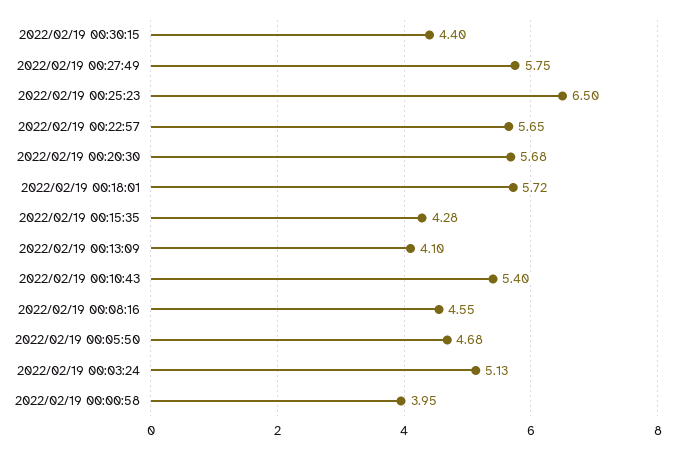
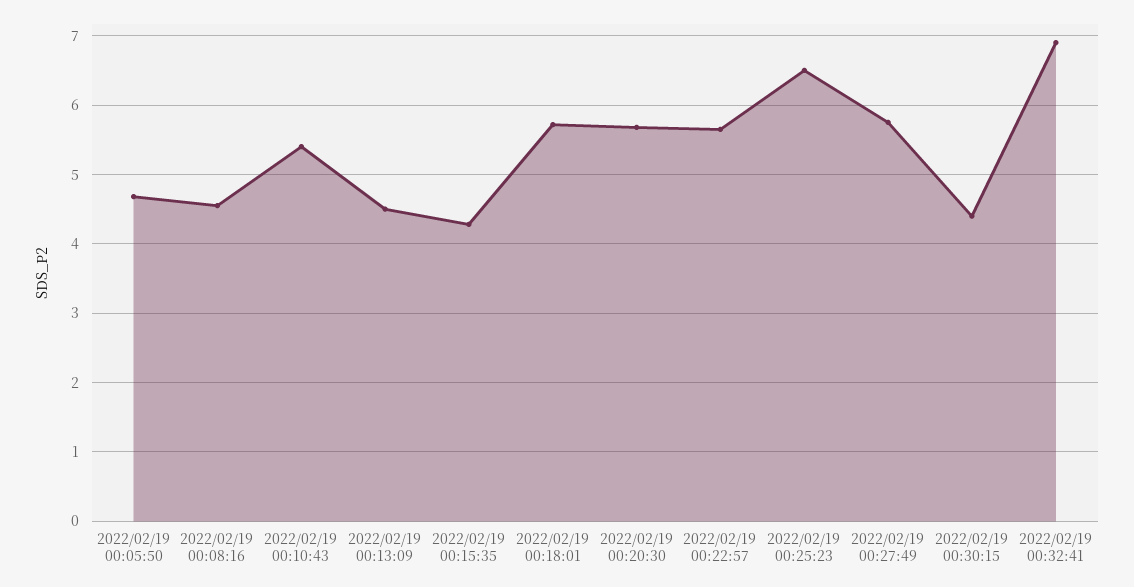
2022/02/19 00:13:09: 4.1 -> 4.5
2022/02/19 00:03:24: 5.13 -> none
2022/02/19 00:00:58: 3.95 -> none
2022/02/19 00:32:41: none -> 6.9

